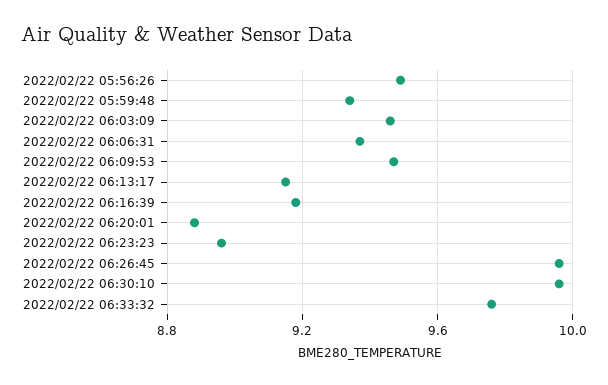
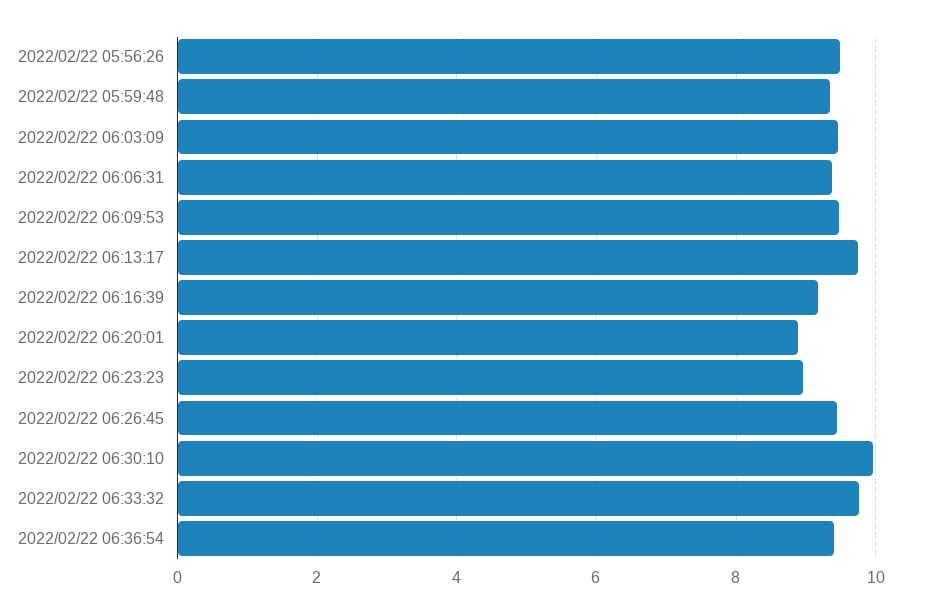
2022/02/22 06:13:17: 9.15 -> 9.8
2022/02/22 06:26:45: 9.95 -> 9.4
2022/02/22 06:36:54: none -> 9.4

